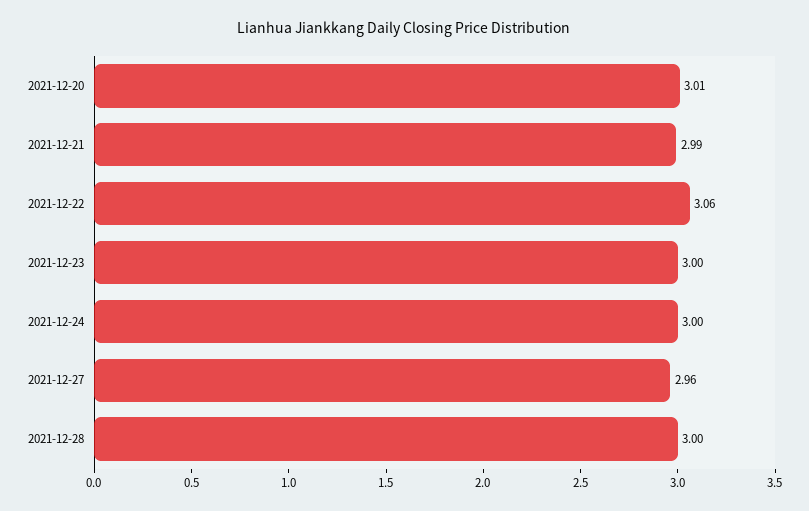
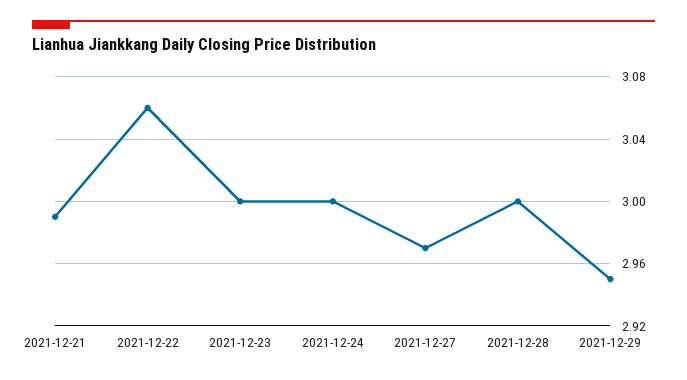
2021-12-20: 3.01 -> none
2021-12-27: 2.96 -> 2.97
2021-12-29: none -> 2.95

